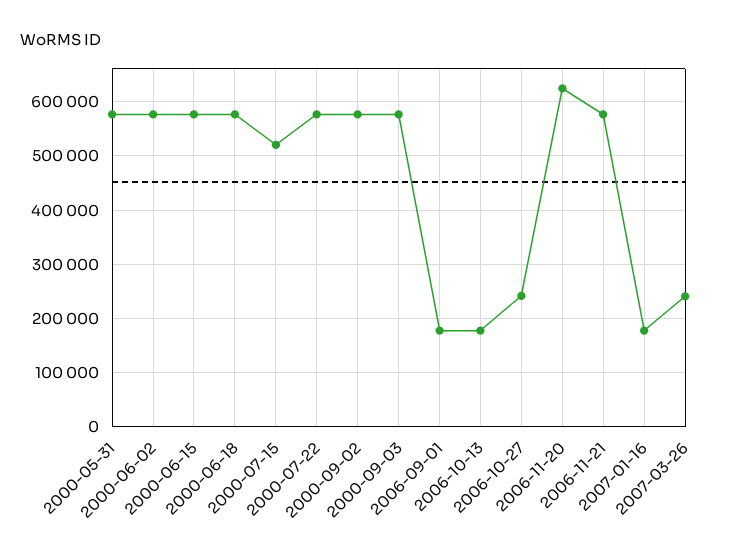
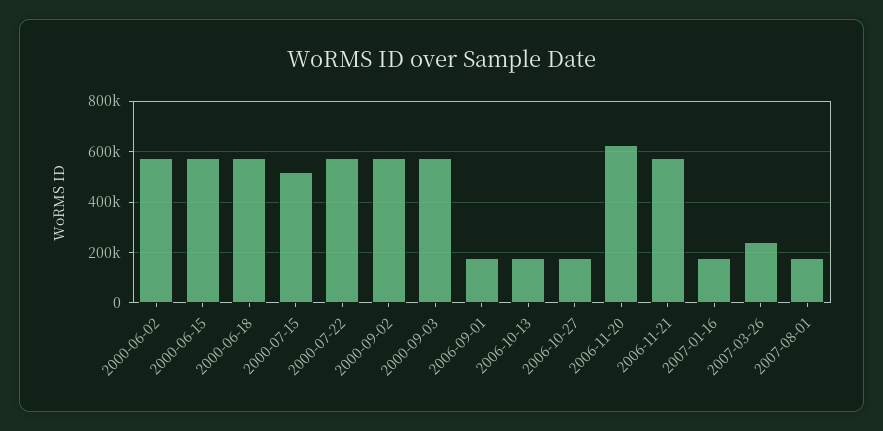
2000-05-31: 580000 -> none
2006-10-27: 240000 -> 175000
2007-08-01: none -> 175000

